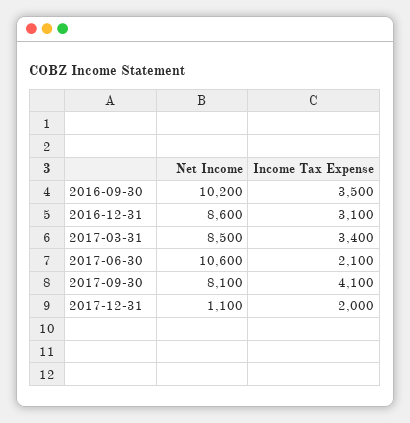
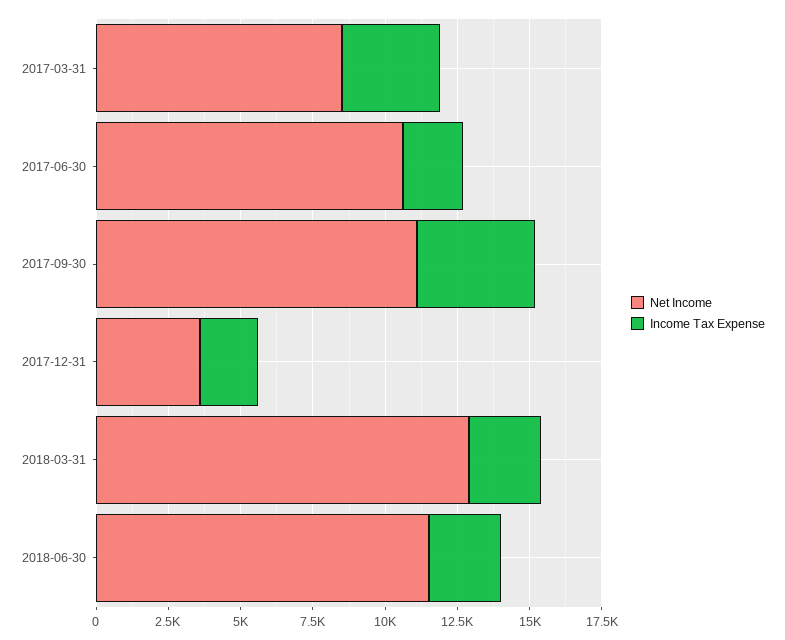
Net Income, 2016-09-30: 10200 -> none
Income Tax Expense, 2016-09-30: 3500 -> none
Net Income, 2016-12-31: 8600 -> none
Income Tax Expense, 2016-12-31: 3100 -> none
Net Income, 2017-09-30: 8100 -> 11000
Net Income, 2017-12-31: 1100 -> 3500
Net Income, 2018-03-31: none -> 13000
Income Tax Expense, 2018-03-31: none -> 2500
Net Income, 2018-06-30: none -> 11500
Income Tax Expense, 2018-06-30: none -> 2500

